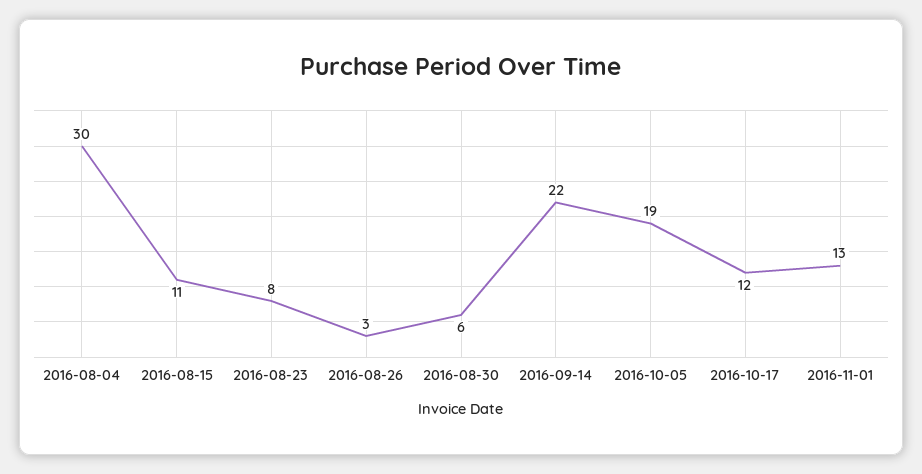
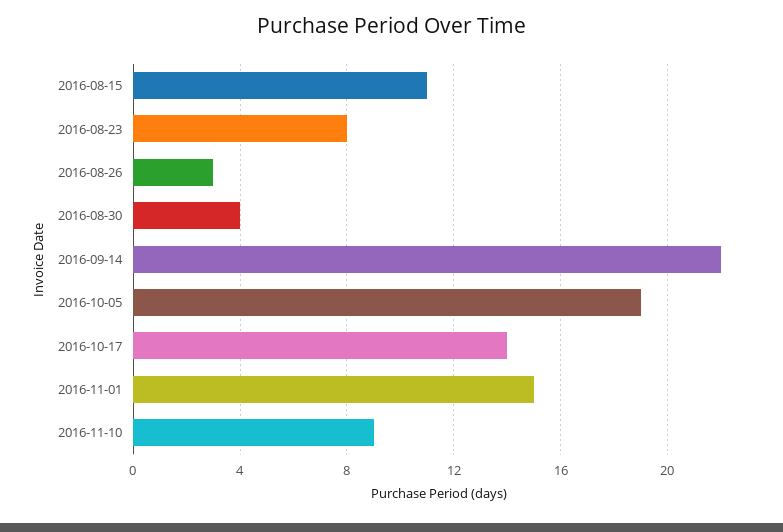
2016-08-04: 30 -> none
2016-08-30: 6 -> 4
2016-10-17: 12 -> 14
2016-11-01: 13 -> 15
2016-11-10: none -> 9

